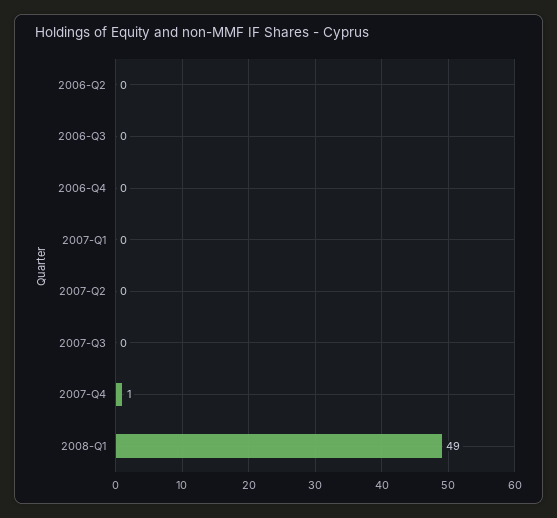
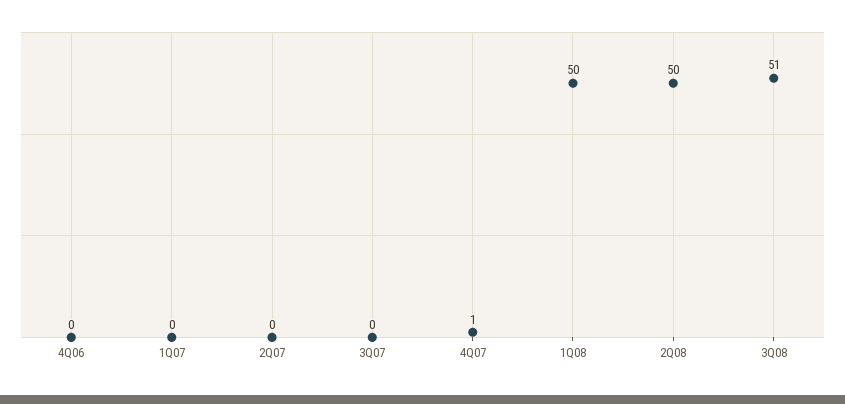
2006-Q2: 0 -> none
2006-Q3: 0 -> none
2008-Q1: 49 -> 50
2Q08: none -> 50
3Q08: none -> 51

